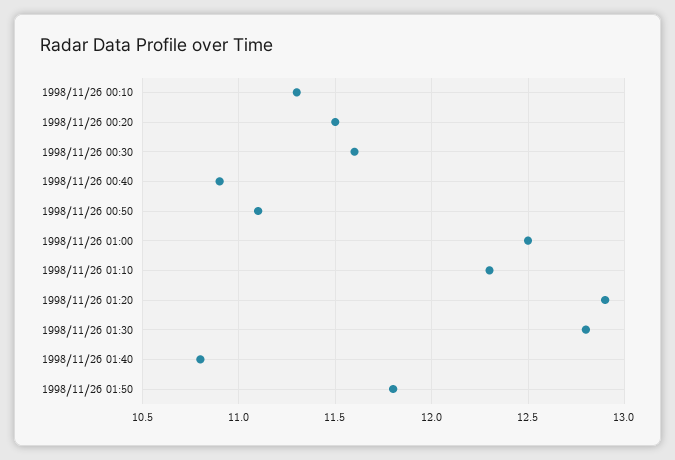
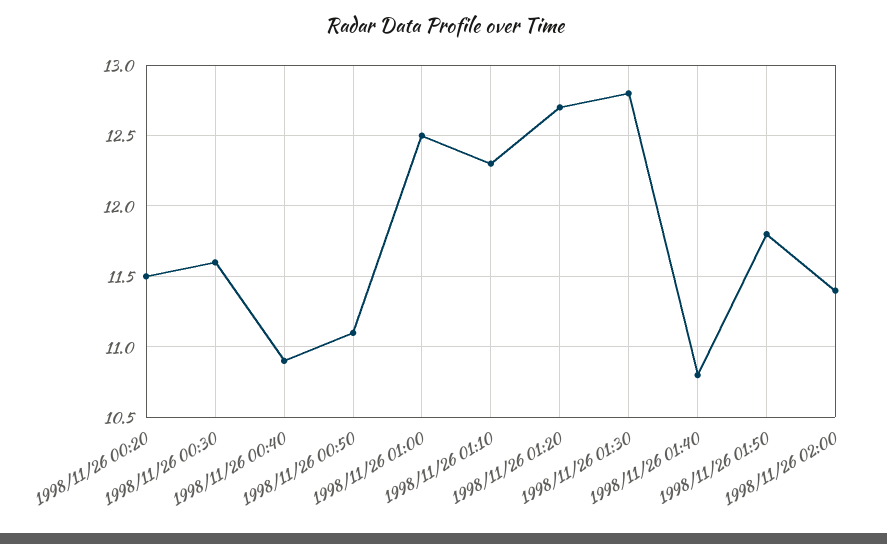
1998/11/26 00:10: 11.3 -> none
1998/11/26 01:20: 12.9 -> 12.7
1998/11/26 02:00: none -> 11.4

